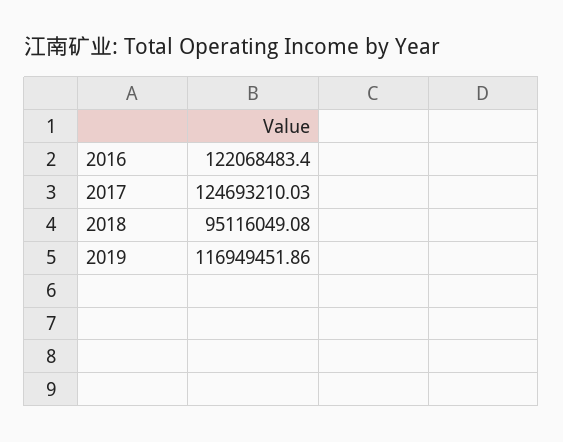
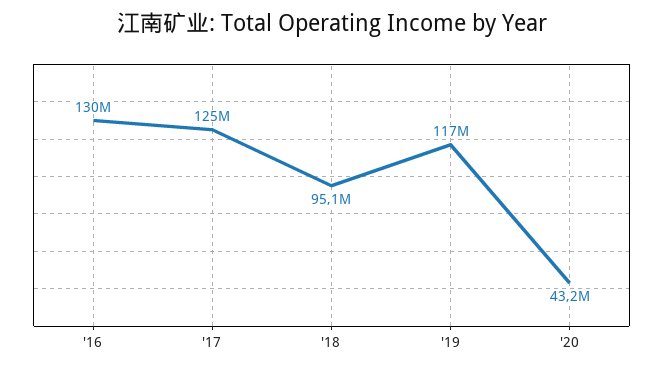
2016: 122068483.4 -> 130000000
'20: none -> 43200000

